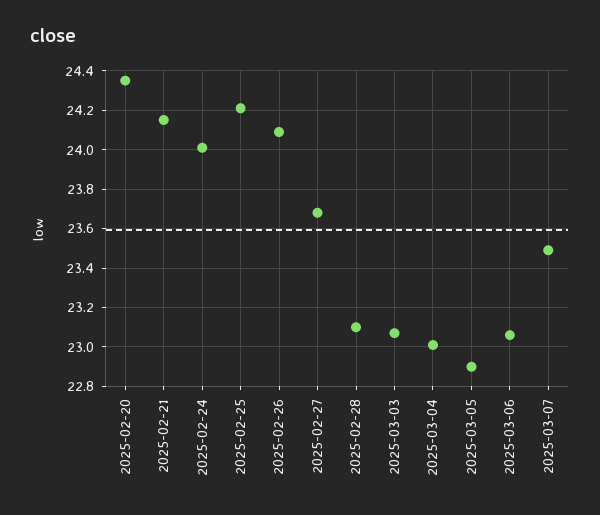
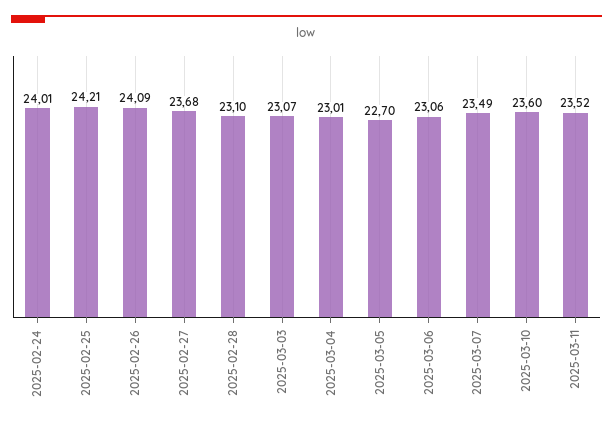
2025-02-20: 24.35 -> none
2025-02-21: 24.15 -> none
2025-03-05: 22.9 -> 22.7
2025-03-10: none -> 23.6
2025-03-11: none -> 23.52

